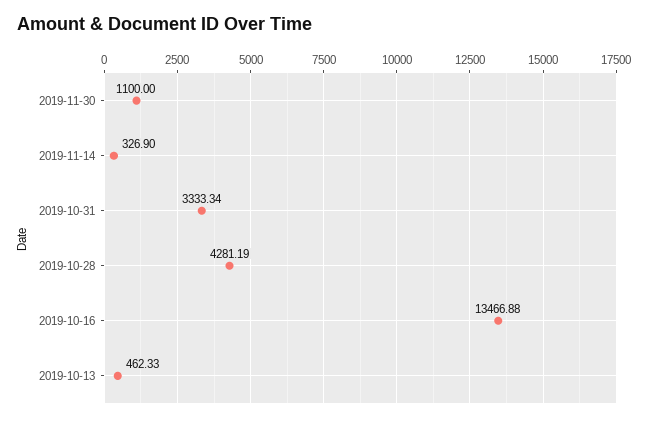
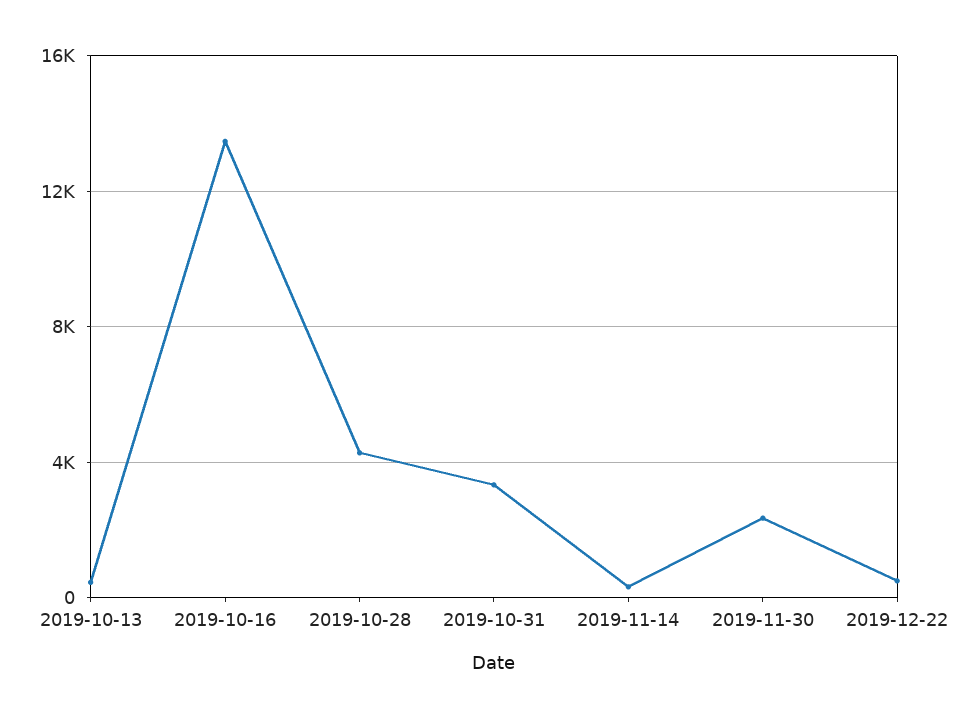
2019-11-30: 1100 -> 2500
2019-12-22: none -> 500

